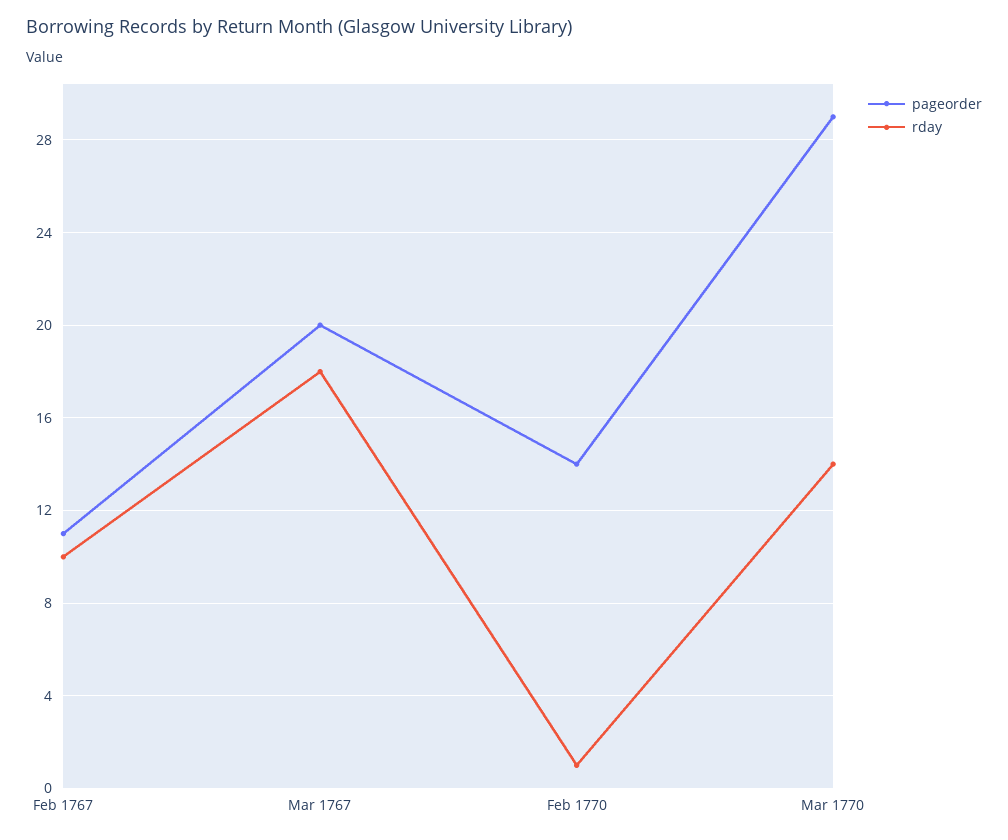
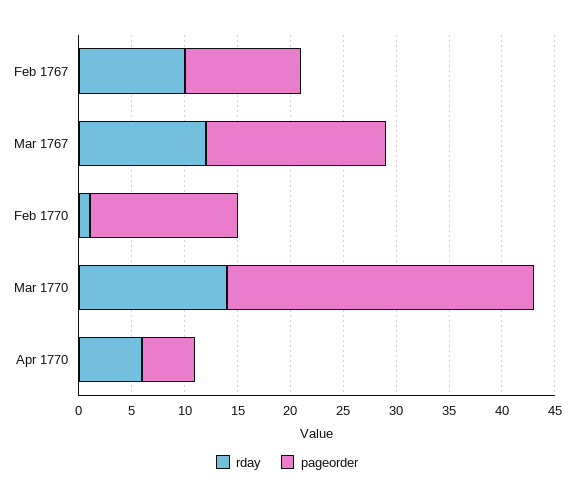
pageorder, Mar 1767: 20 -> 17
rday, Mar 1767: 18 -> 12
rday, Apr 1770: none -> 6
pageorder, Apr 1770: none -> 5

